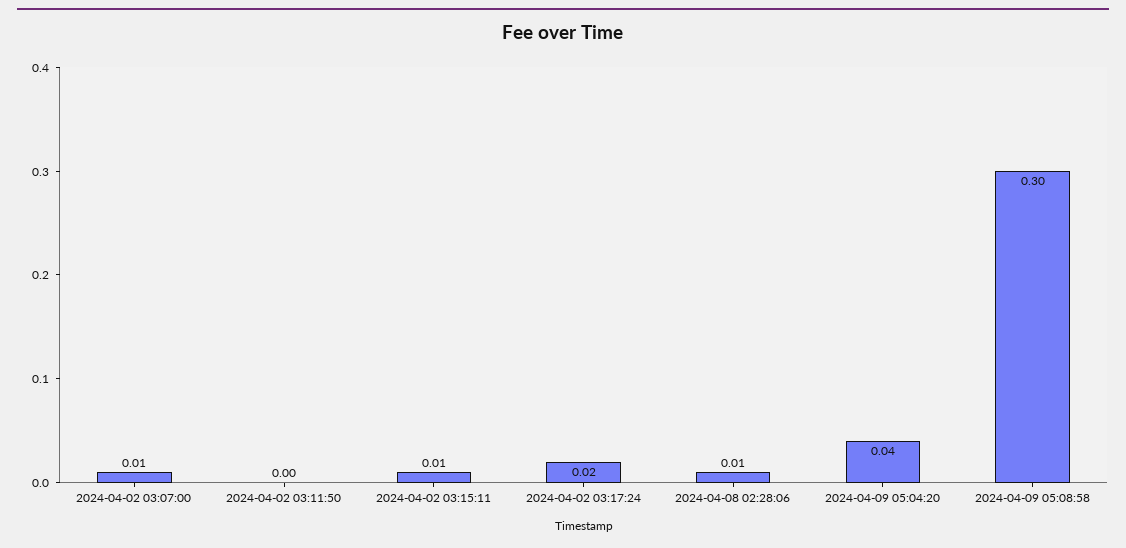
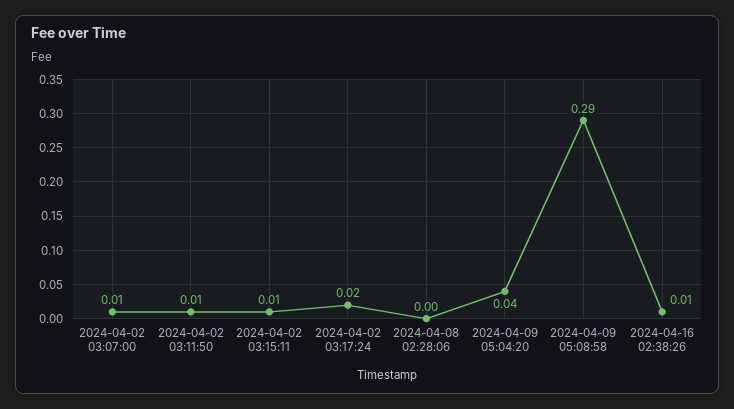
2024-04-02 03:11:50: 0 -> 0.01
2024-04-08 02:28:06: 0.01 -> 0
2024-04-09 05:08:58: 0.3 -> 0.29
2024-04-16 02:38:26: none -> 0.01

